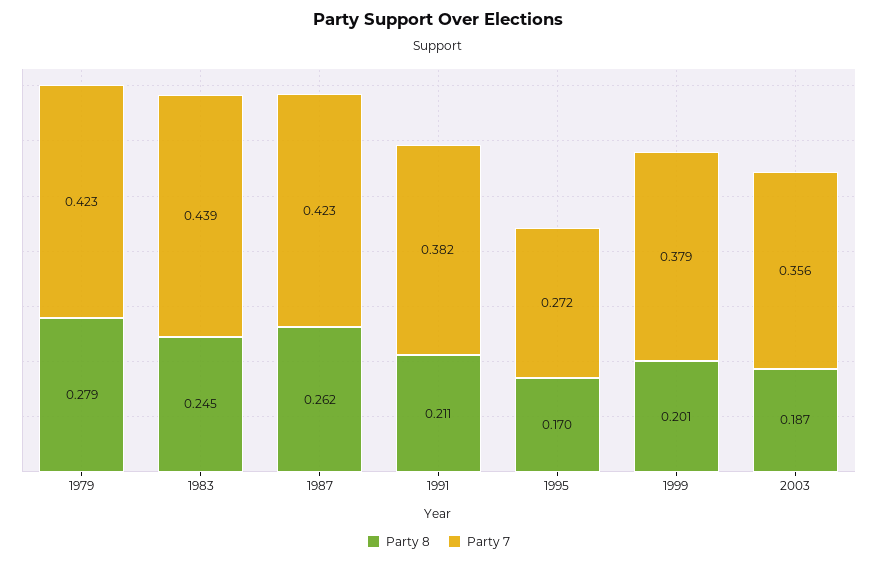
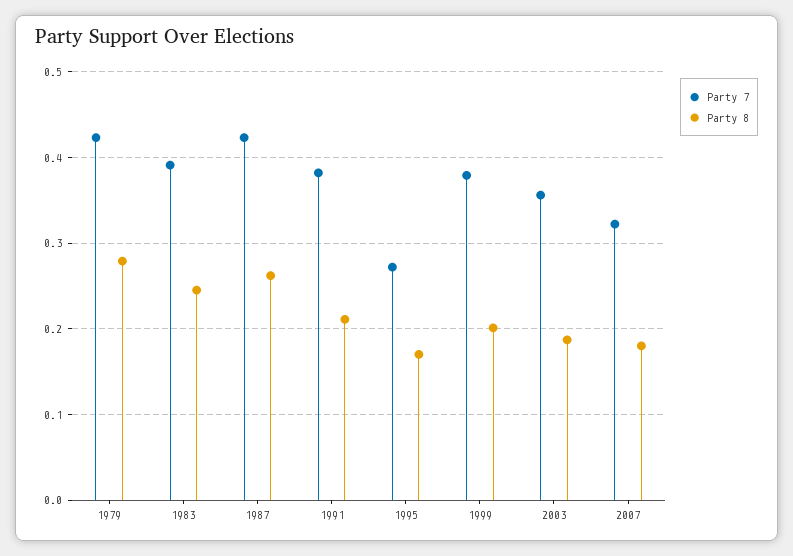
Party 7, 1983: 0.439 -> 0.39
Party 7, 2007: none -> 0.32
Party 8, 2007: none -> 0.18

